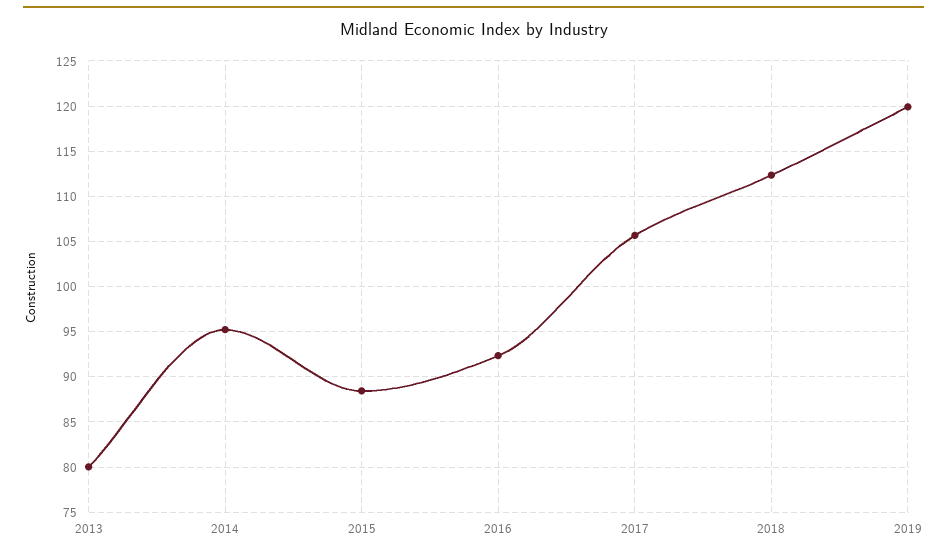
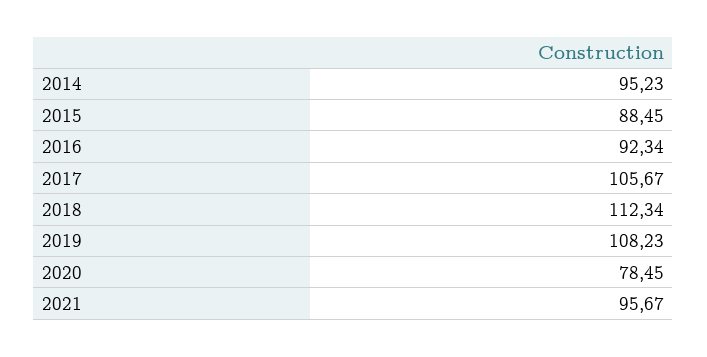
2013: 80 -> none
2019: 120 -> 108.23
2020: none -> 78.45
2021: none -> 95.67

